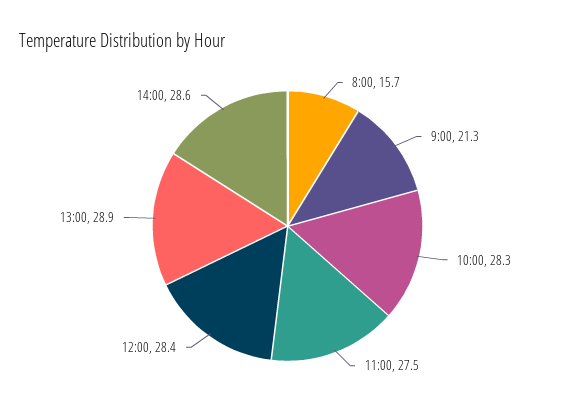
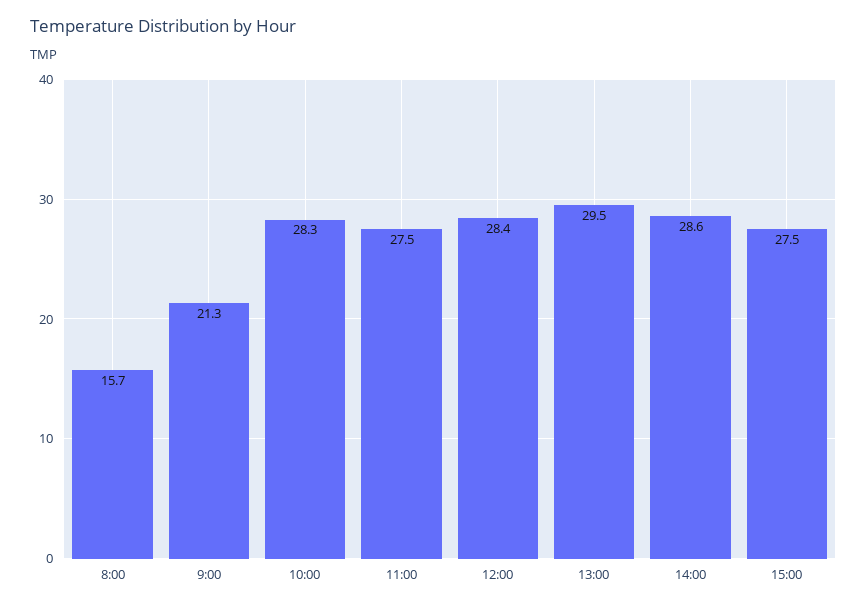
13:00: 28.9 -> 29.5
15:00: none -> 27.5

